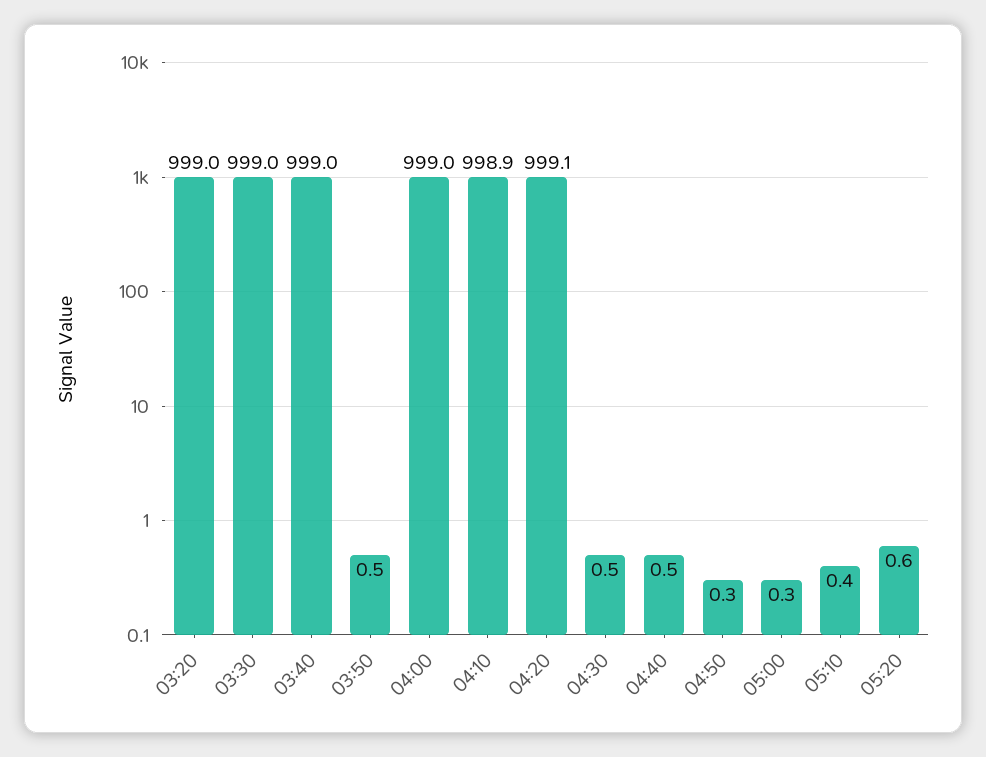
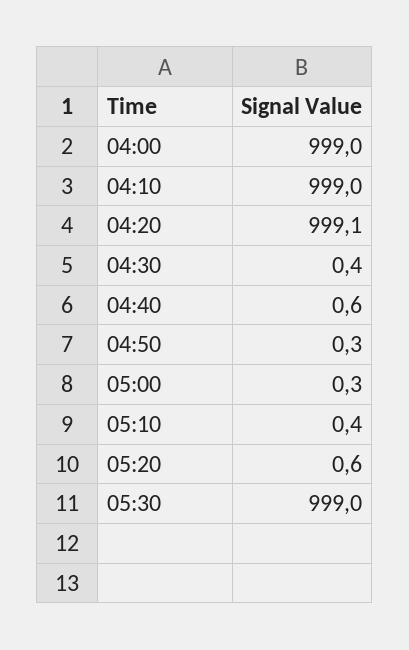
03:20: 999 -> none
03:30: 999 -> none
03:40: 999 -> none
03:50: 0.5 -> none
04:10: 998.9 -> 999
04:30: 0.5 -> 0.4
04:40: 0.5 -> 0.6
05:30: none -> 999

